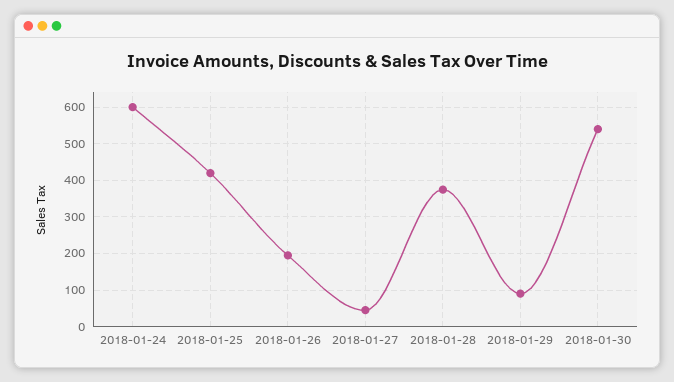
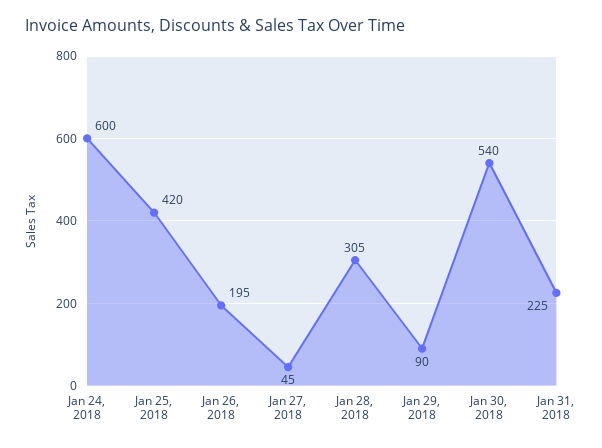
2018-01-28: 380 -> 305
Jan 31, 2018: none -> 225

